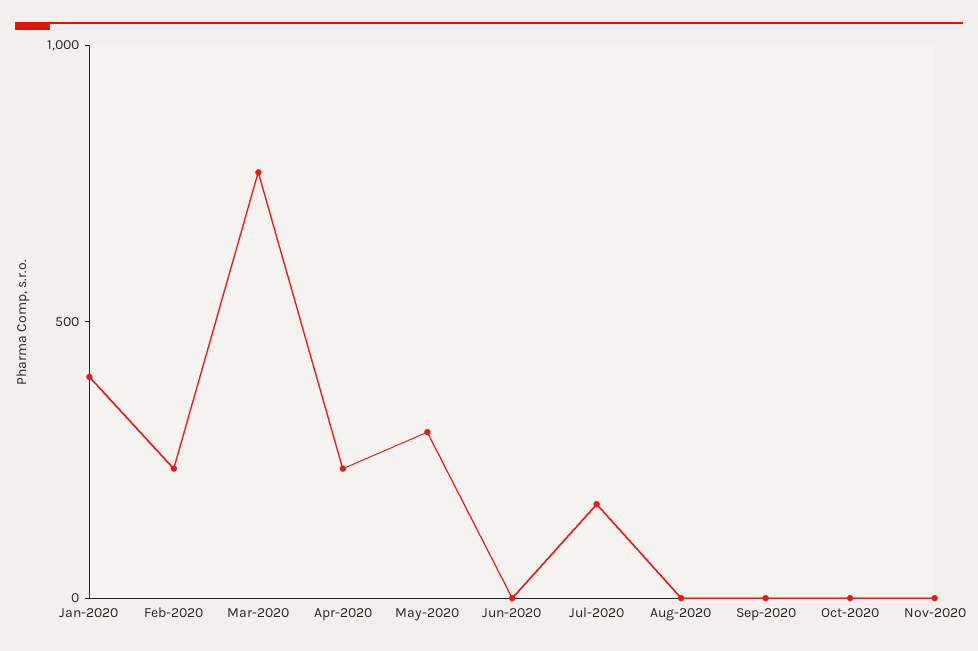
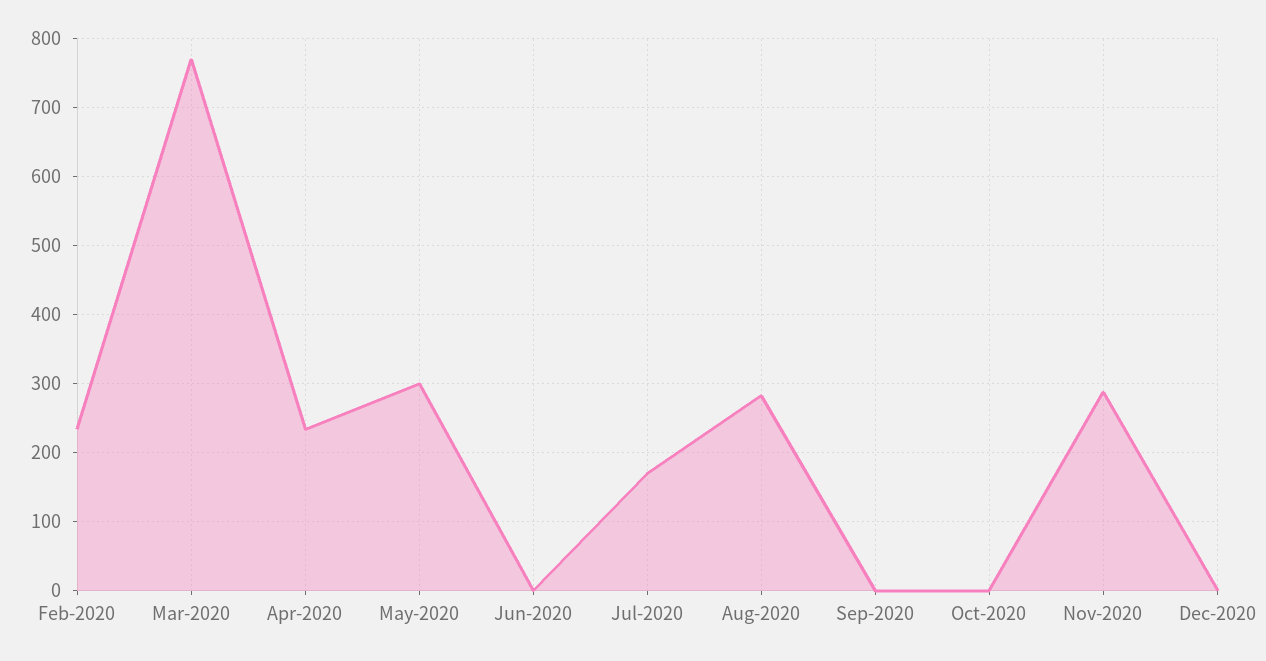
Jan-2020: 400 -> none
Aug-2020: 0 -> 280
Nov-2020: 0 -> 290
Dec-2020: none -> 0

